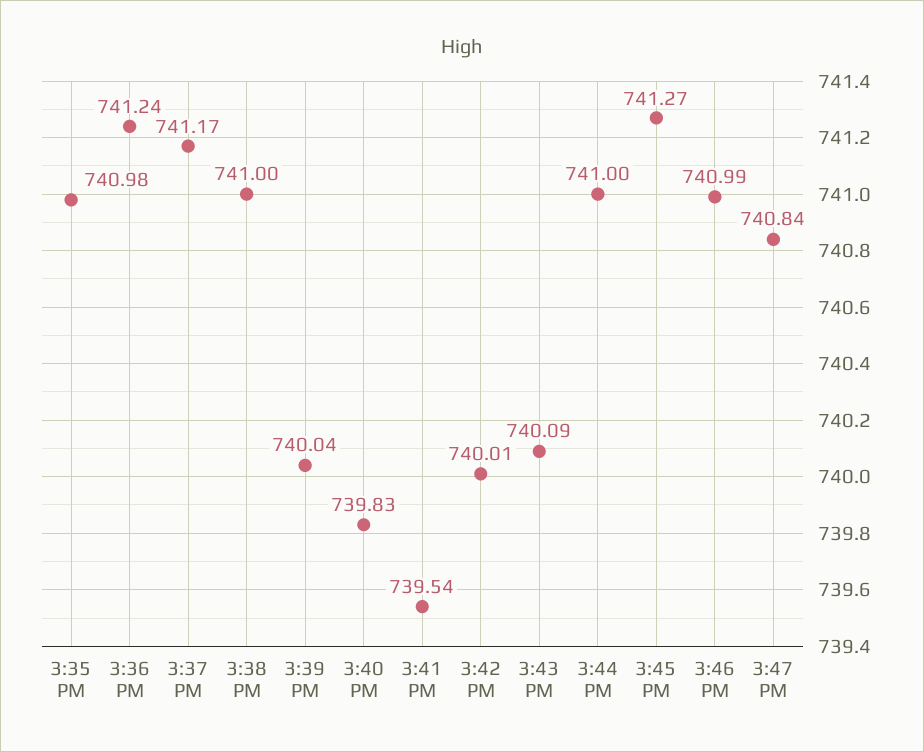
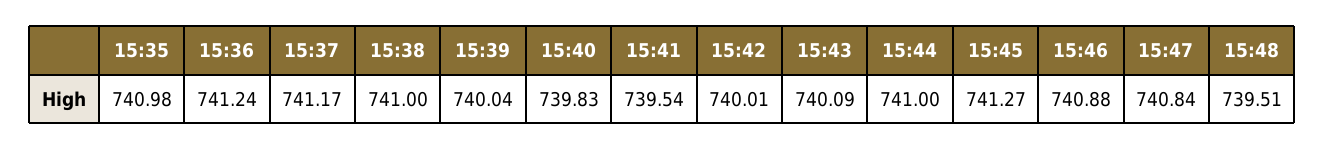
3:46 PM: 740.99 -> 740.88
15:48: none -> 739.51

